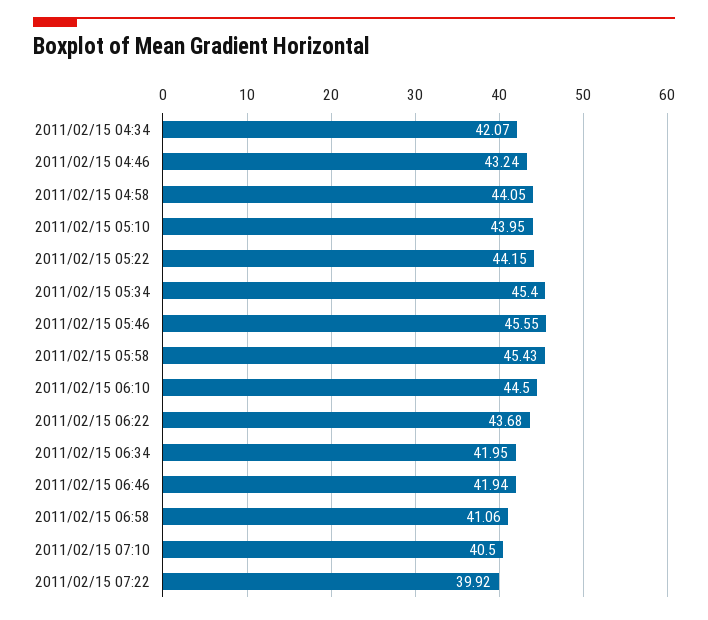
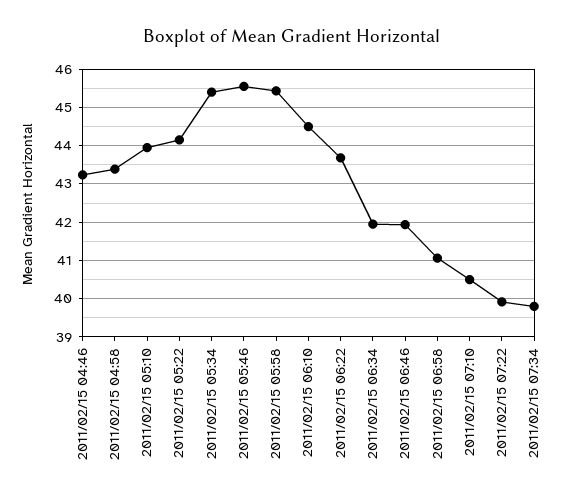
2011/02/15 04:34: 42.07 -> none
2011/02/15 04:58: 44.05 -> 43.4
2011/02/15 07:34: none -> 39.8

